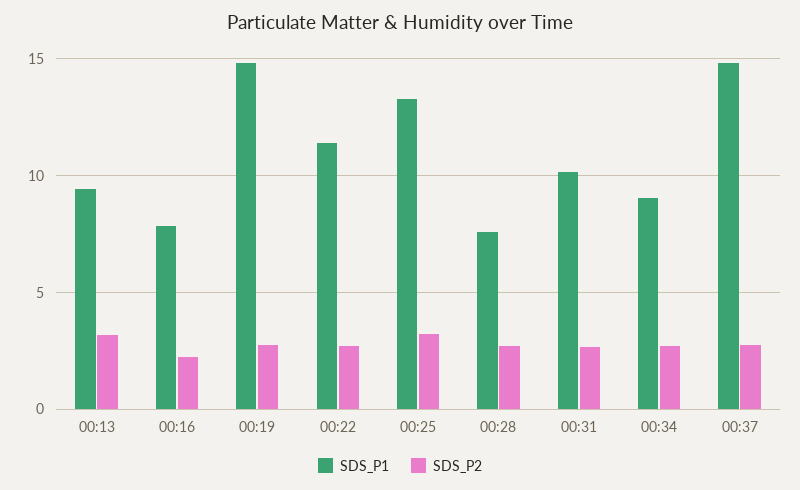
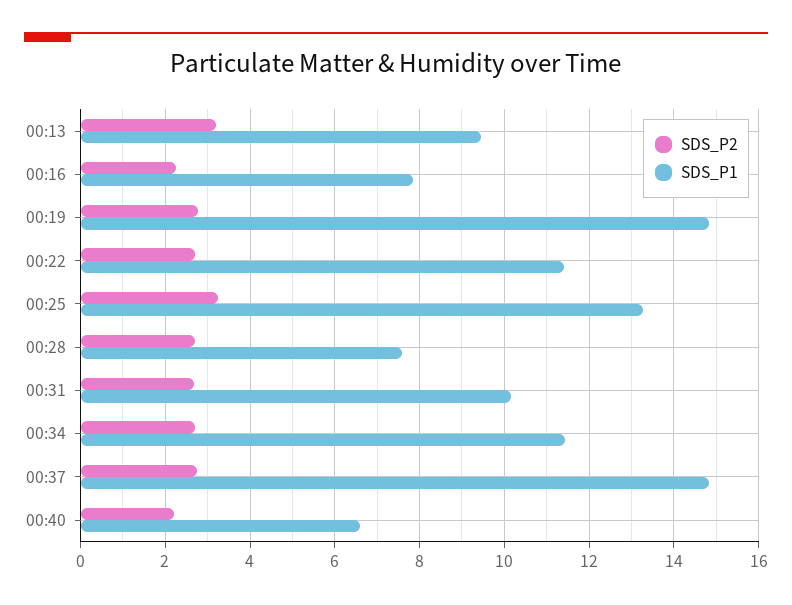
SDS_P1, 00:34: 9 -> 11.4
SDS_P2, 00:40: none -> 2.2
SDS_P1, 00:40: none -> 6.6

